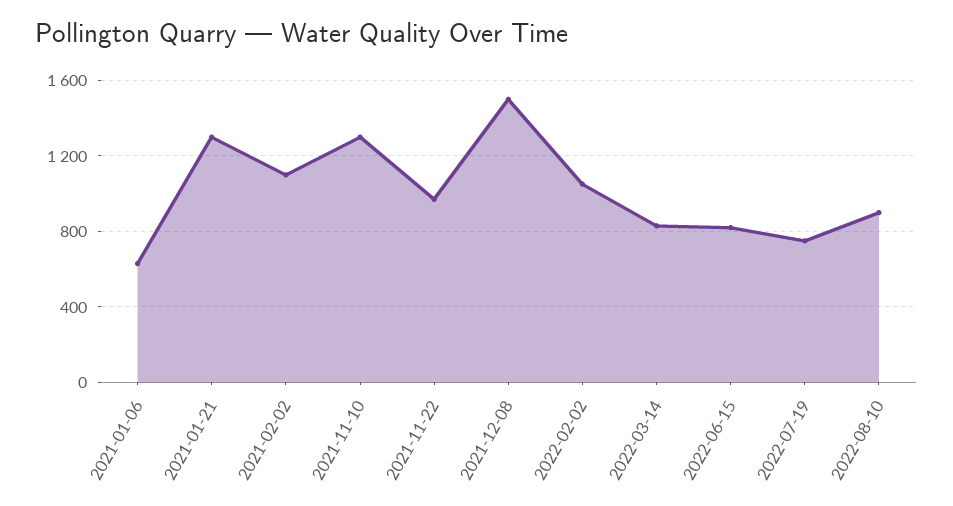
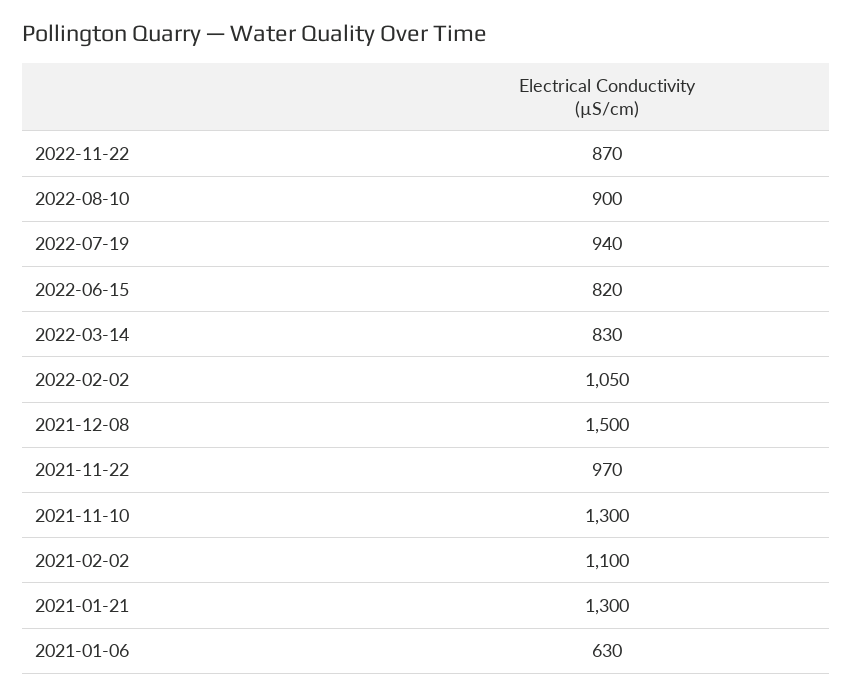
2022-07-19: 750 -> 940
2022-11-22: none -> 870

